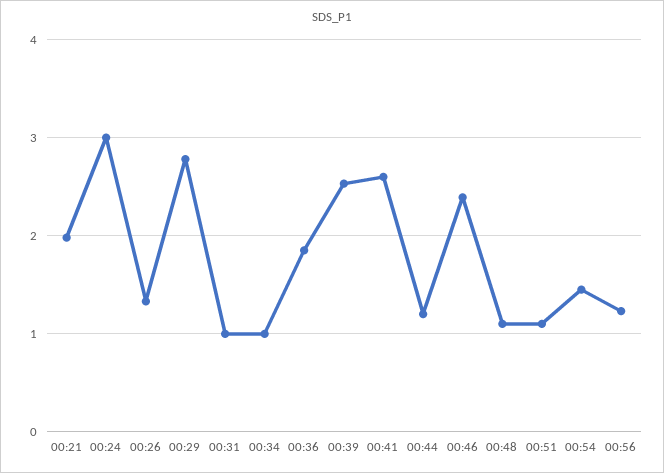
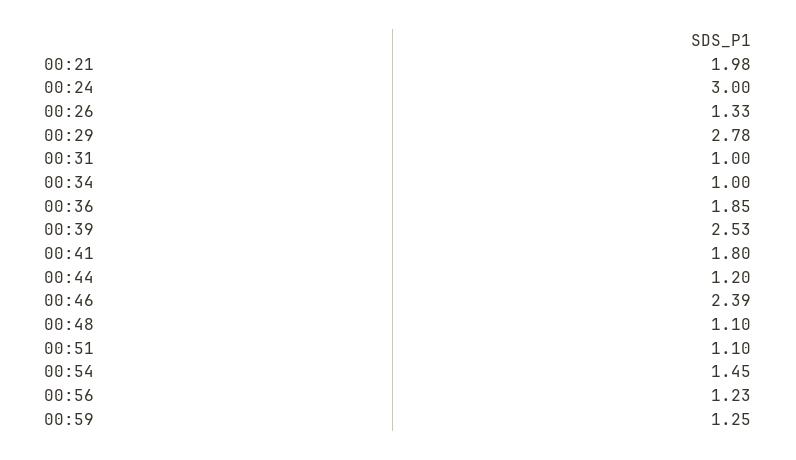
00:41: 2.6 -> 1.8
00:59: none -> 1.25

